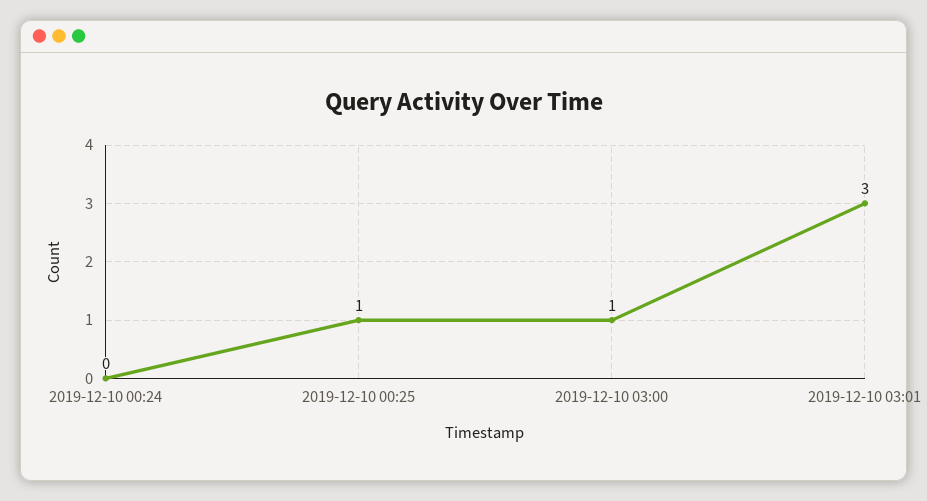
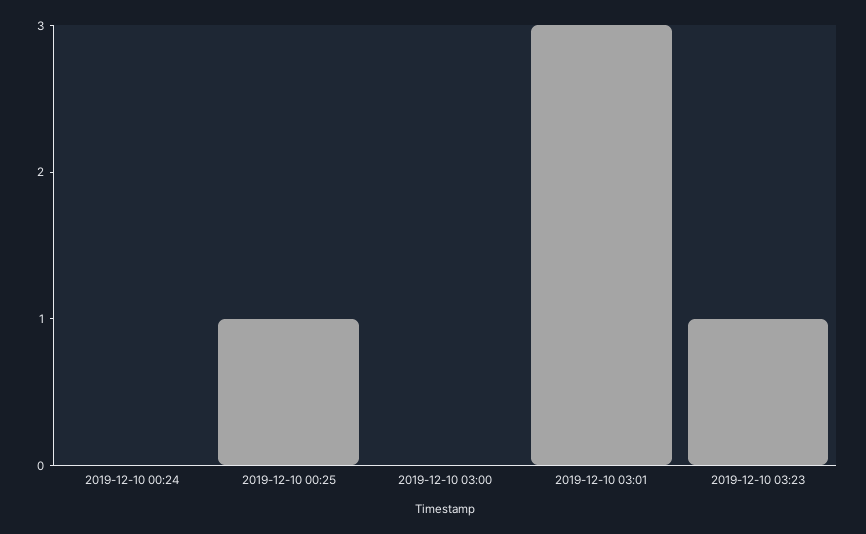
2019-12-10 03:00: 1 -> 0
2019-12-10 03:23: none -> 1

